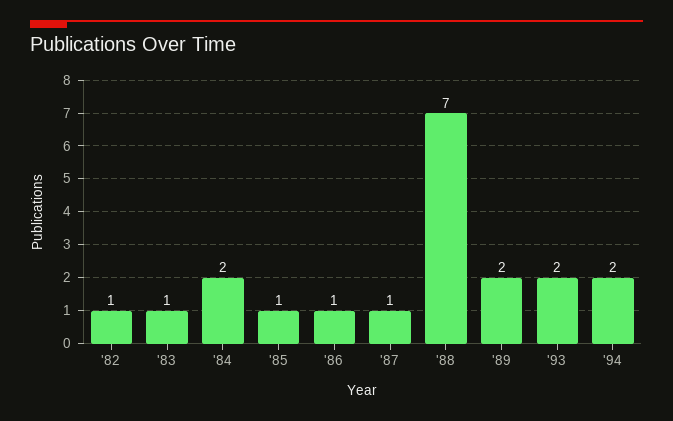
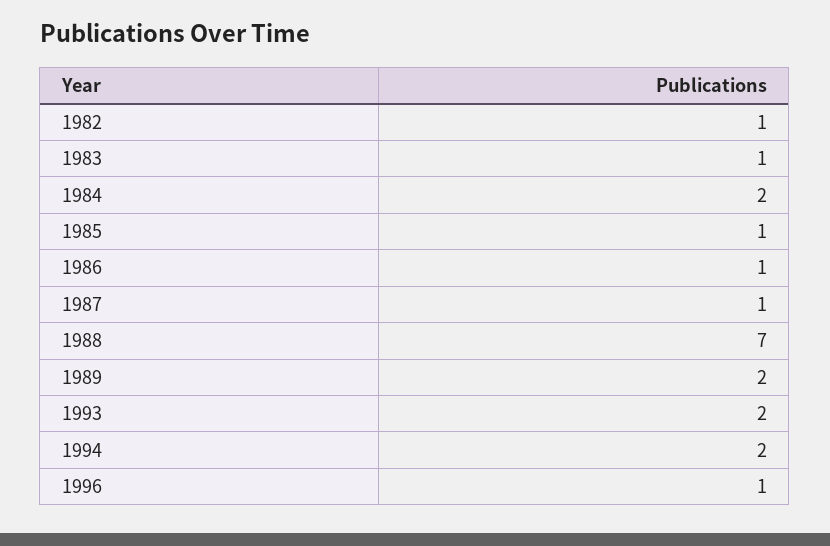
1996: none -> 1

